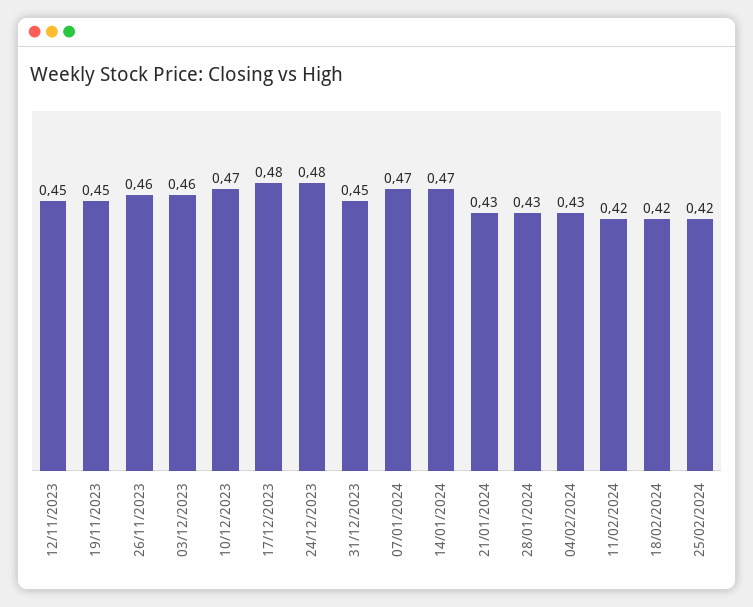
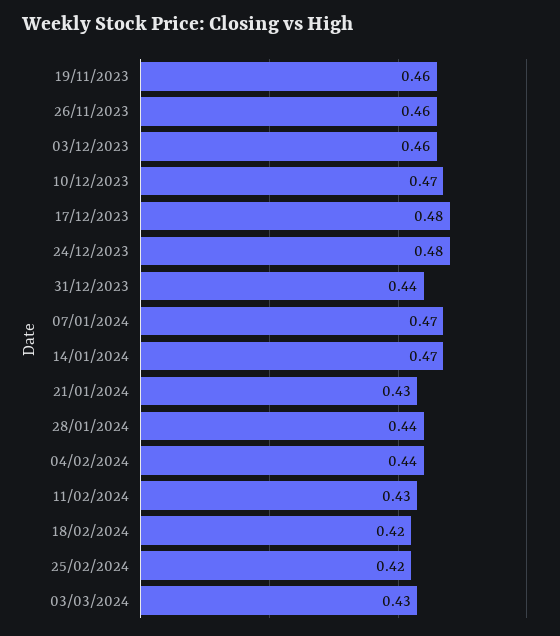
12/11/2023: 0.45 -> none
19/11/2023: 0.45 -> 0.46
31/12/2023: 0.45 -> 0.44
28/01/2024: 0.43 -> 0.44
04/02/2024: 0.43 -> 0.44
11/02/2024: 0.42 -> 0.43
03/03/2024: none -> 0.43

